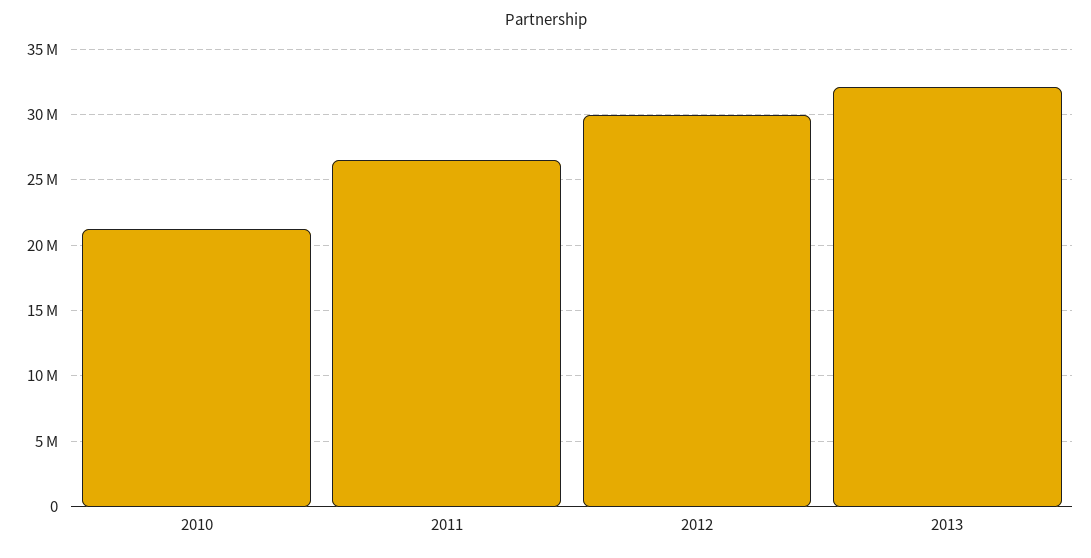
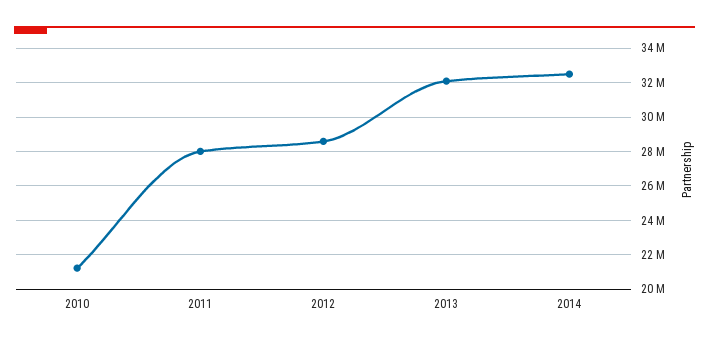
2011: 26500000 -> 28000000
2012: 30000000 -> 28500000
2014: none -> 32500000

